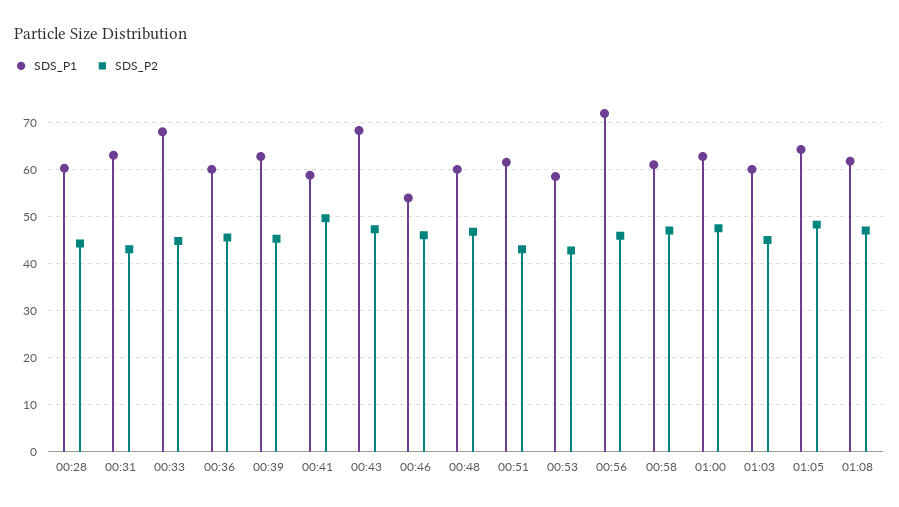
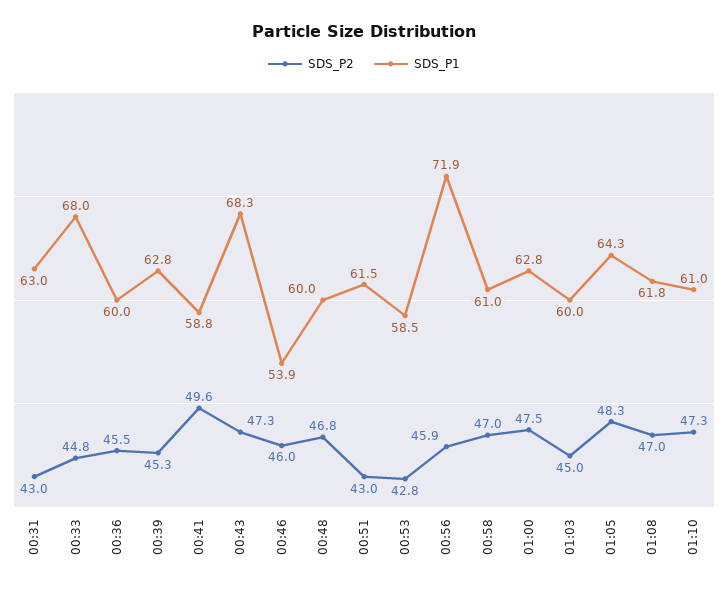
SDS_P1, 00:28: 60 -> none
SDS_P2, 00:28: 44 -> none
SDS_P2, 01:10: none -> 47.3
SDS_P1, 01:10: none -> 61

